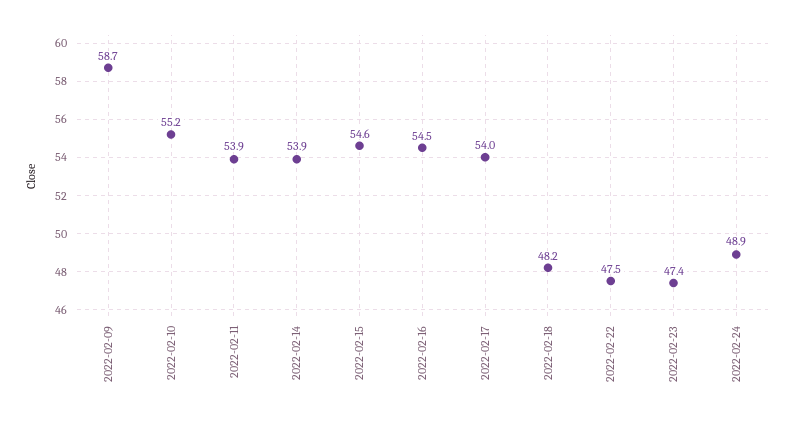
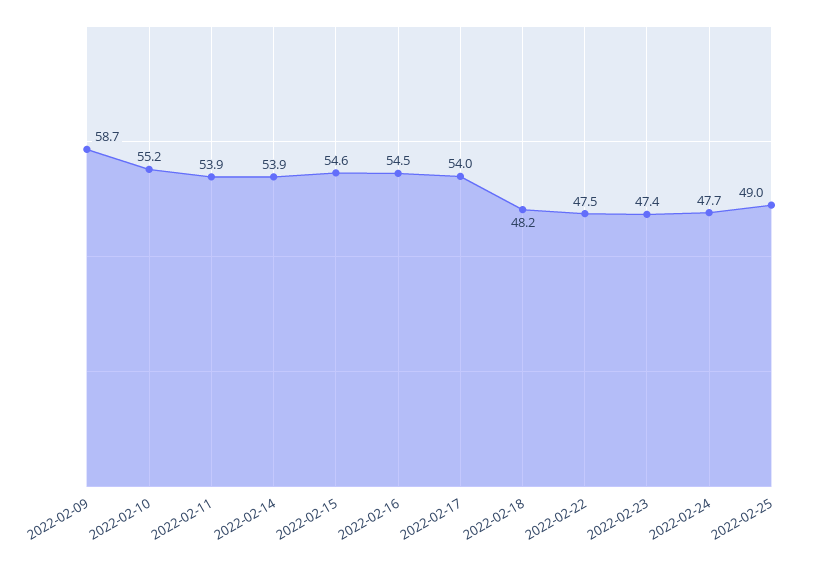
2022-02-24: 48.9 -> 47.7
2022-02-25: none -> 49

